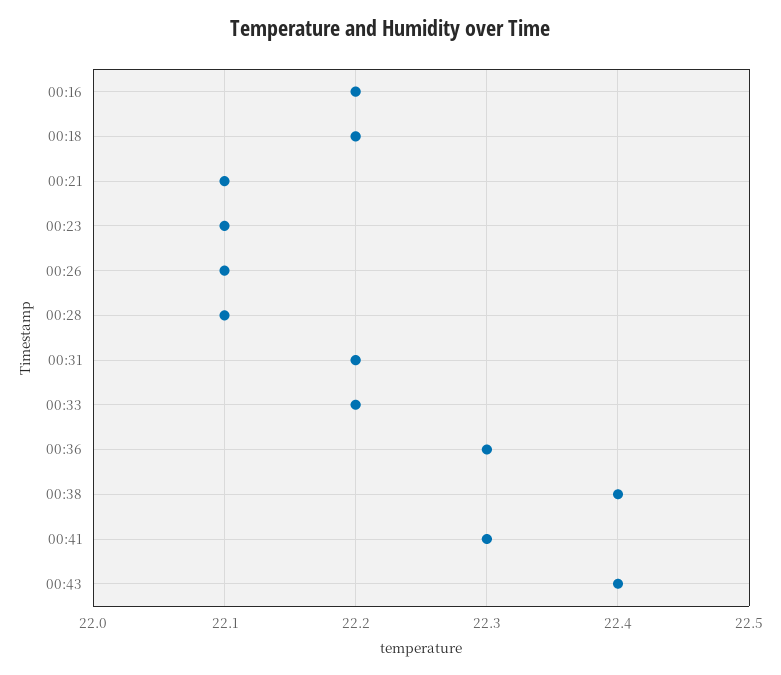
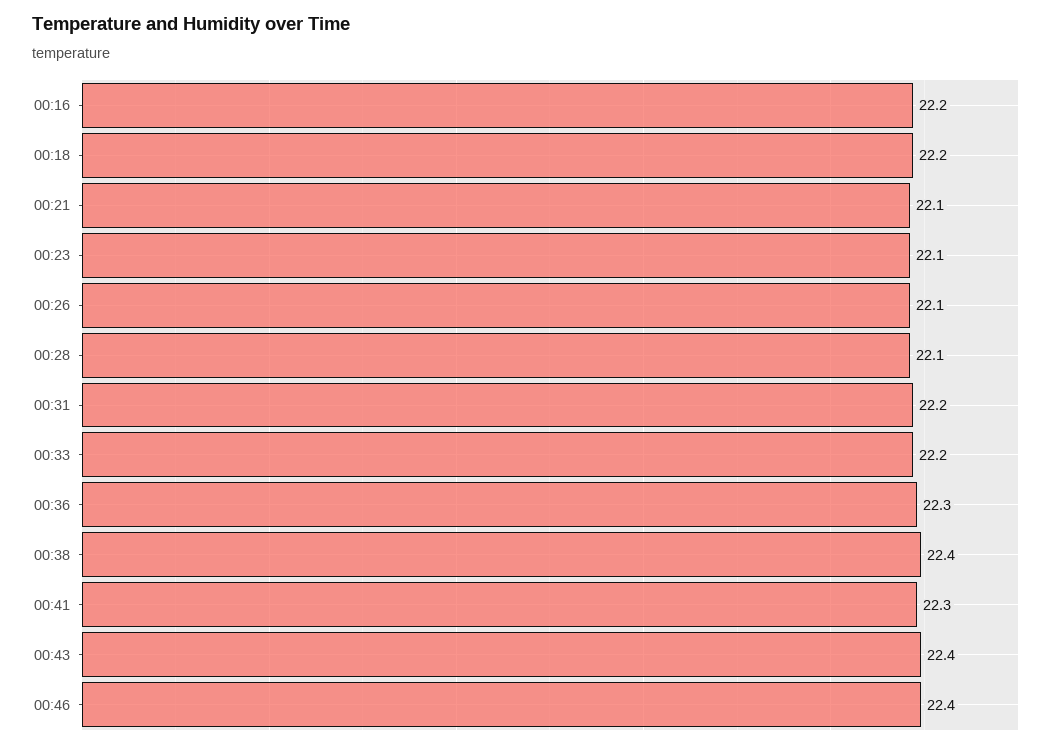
00:46: none -> 22.4

